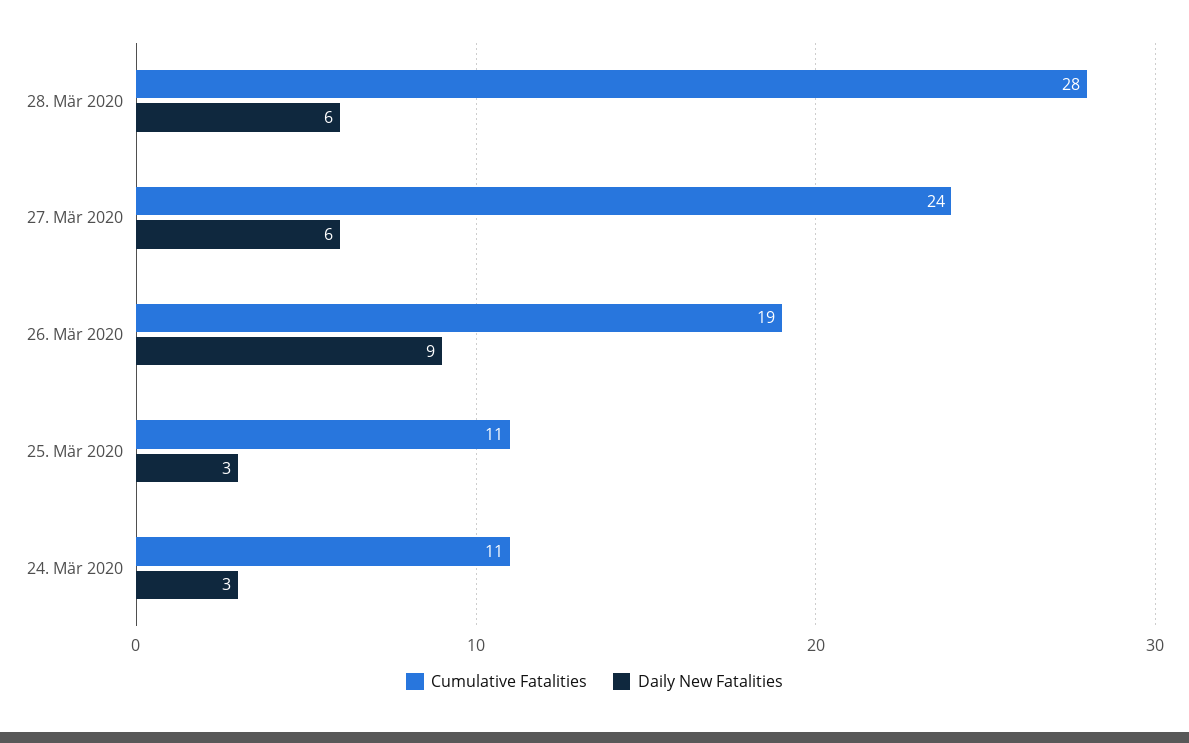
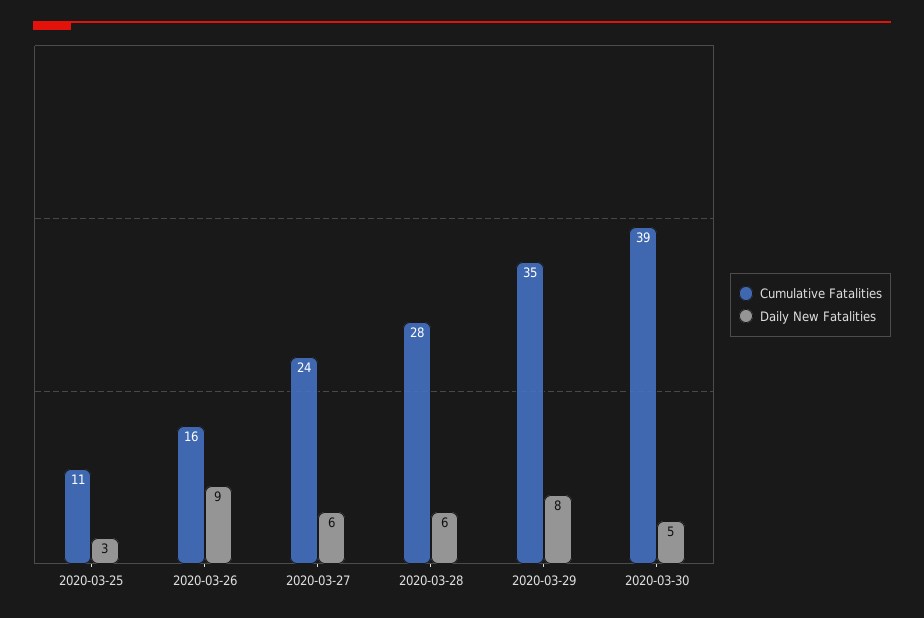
Cumulative Fatalities, 26. Mär 2020: 19 -> 16
Cumulative Fatalities, 24. Mär 2020: 11 -> none
Daily New Fatalities, 24. Mär 2020: 3 -> none
Cumulative Fatalities, 2020-03-29: none -> 35
Daily New Fatalities, 2020-03-29: none -> 8
Cumulative Fatalities, 2020-03-30: none -> 39
Daily New Fatalities, 2020-03-30: none -> 5

